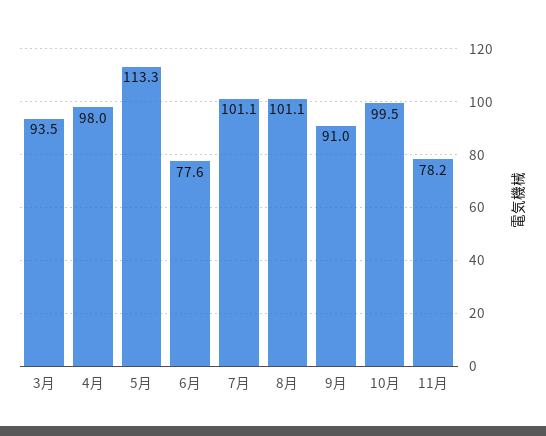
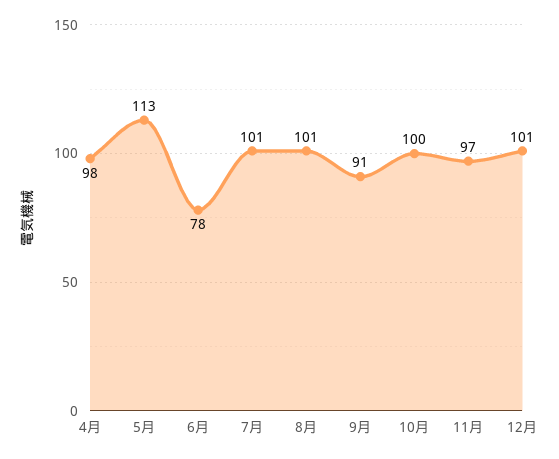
3月: 93.5 -> none
11月: 78.2 -> 97
12月: none -> 101

